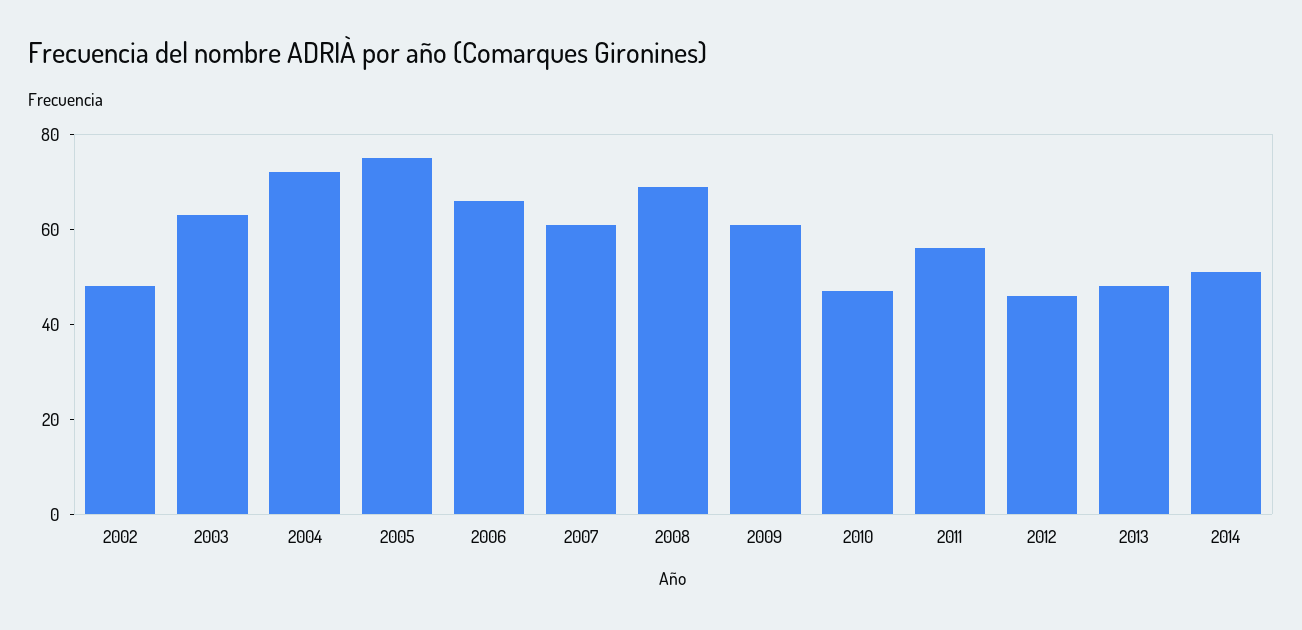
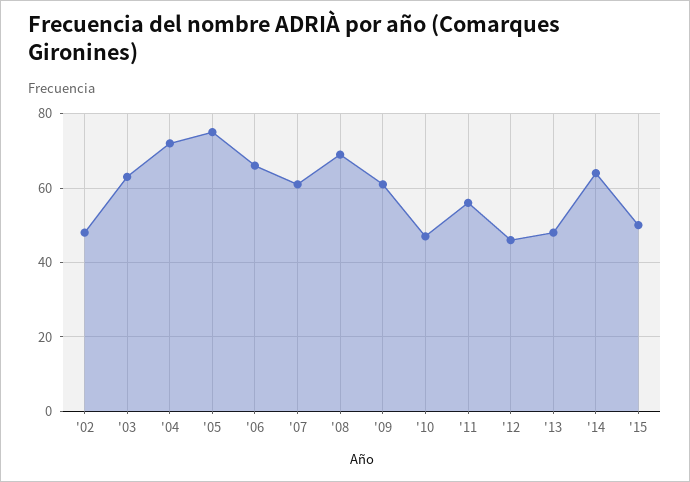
2014: 50 -> 65
'15: none -> 50

